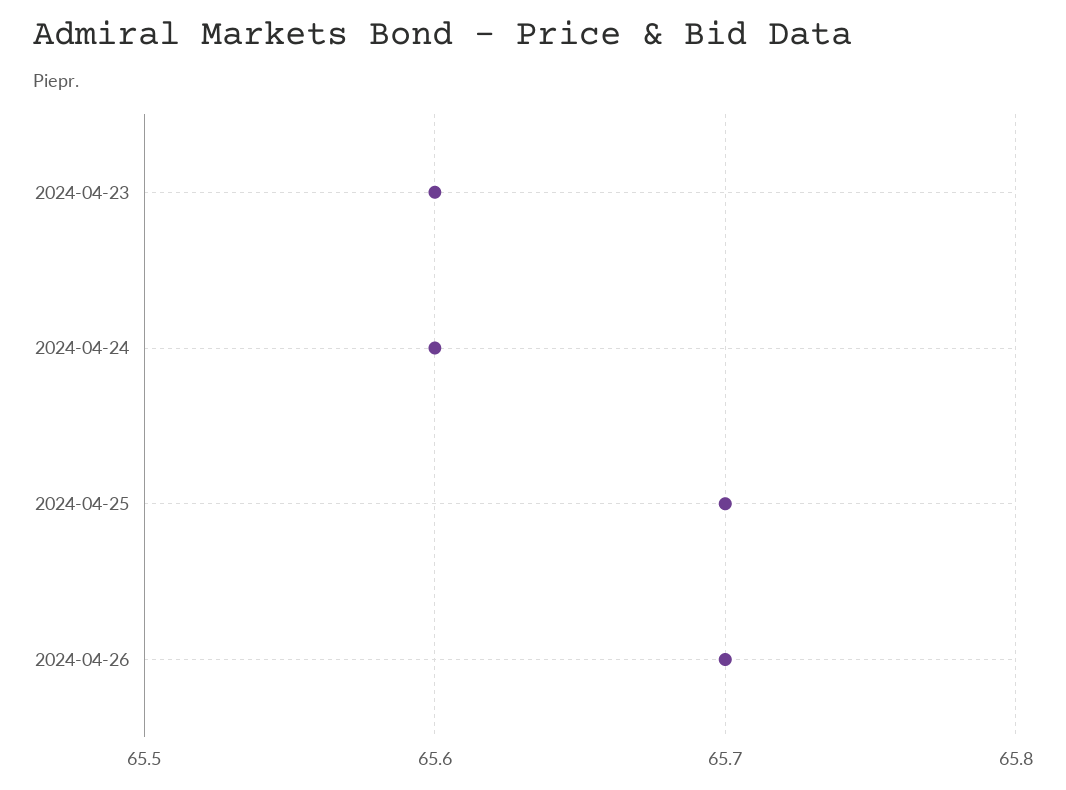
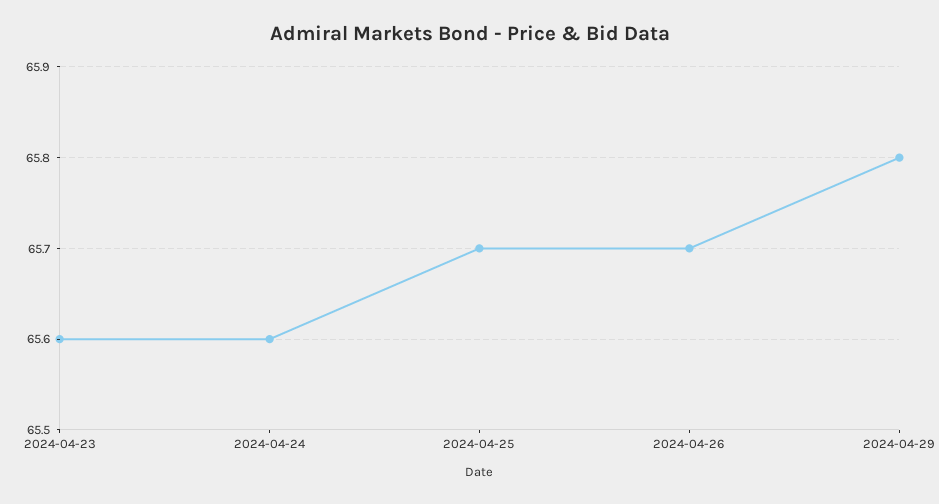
2024-04-29: none -> 65.8

